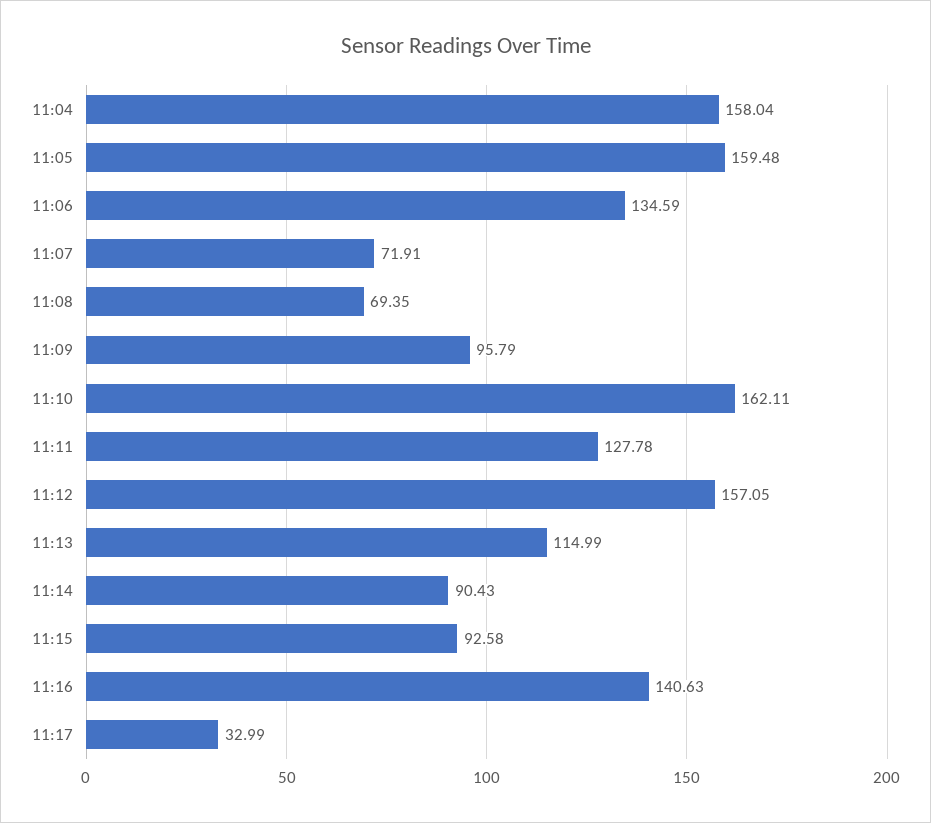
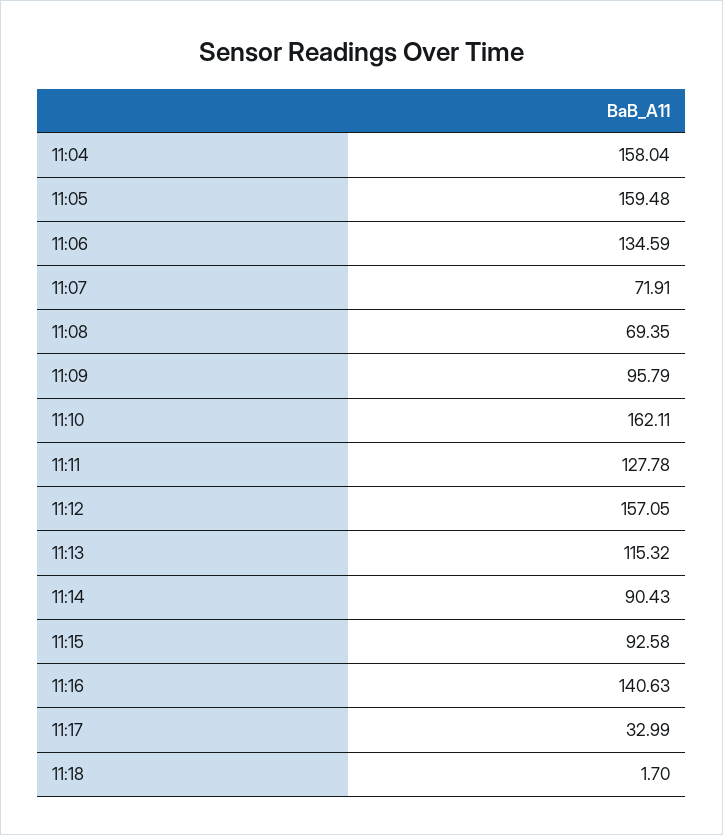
11:13: 114.99 -> 115.32
11:18: none -> 1.7

